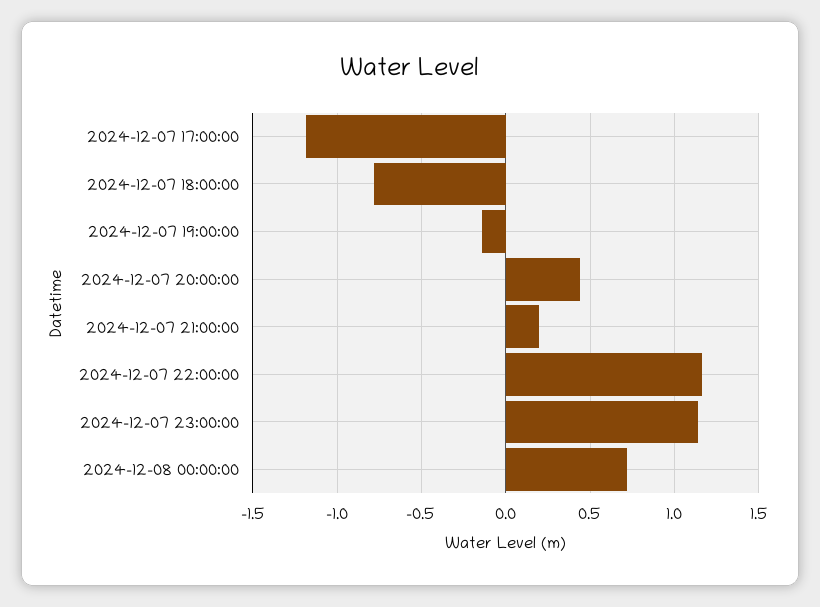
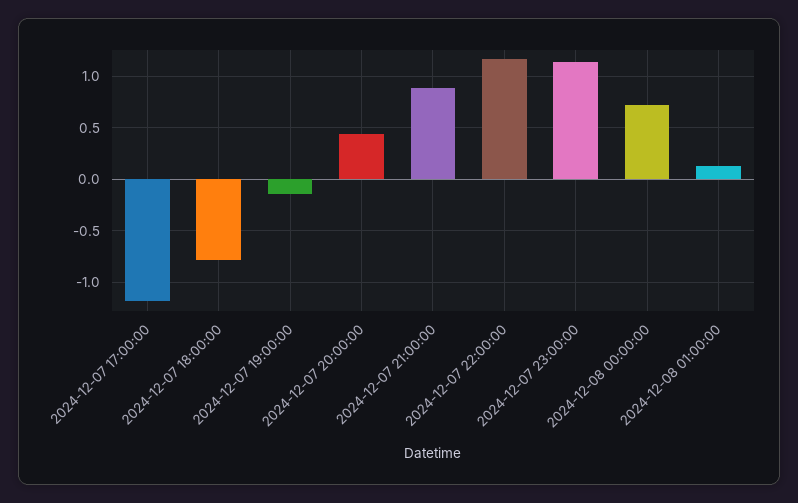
2024-12-07 21:00:00: 0.2 -> 0.9
2024-12-08 01:00:00: none -> 0.1

